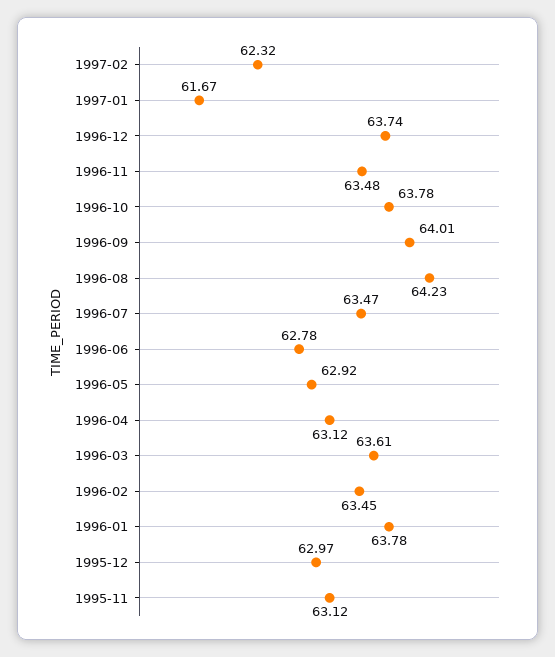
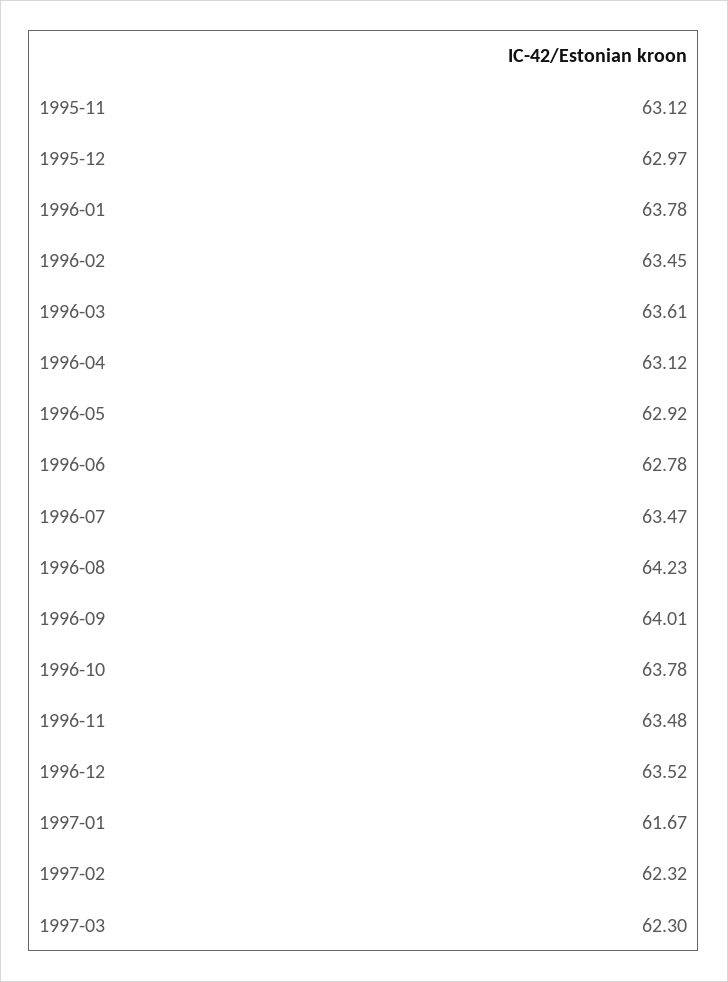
1996-12: 63.74 -> 63.52
1997-03: none -> 62.3

